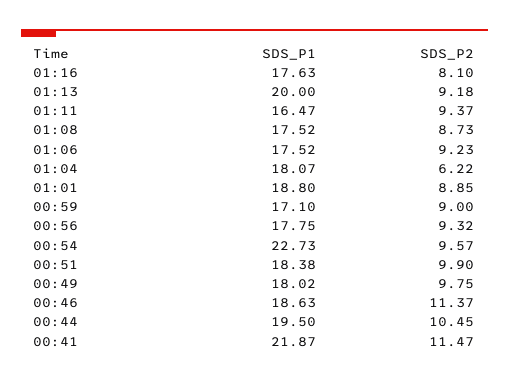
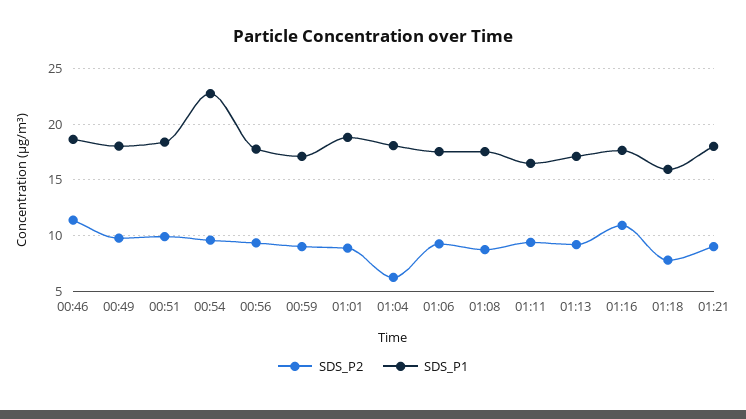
SDS_P2, 01:16: 8.1 -> 11
SDS_P1, 01:13: 20 -> 17
SDS_P1, 00:44: 19.5 -> none
SDS_P2, 00:44: 10.45 -> none
SDS_P1, 00:41: 21.87 -> none
SDS_P2, 00:41: 11.47 -> none
SDS_P2, 01:18: none -> 8
SDS_P1, 01:18: none -> 16
SDS_P2, 01:21: none -> 9
SDS_P1, 01:21: none -> 18

